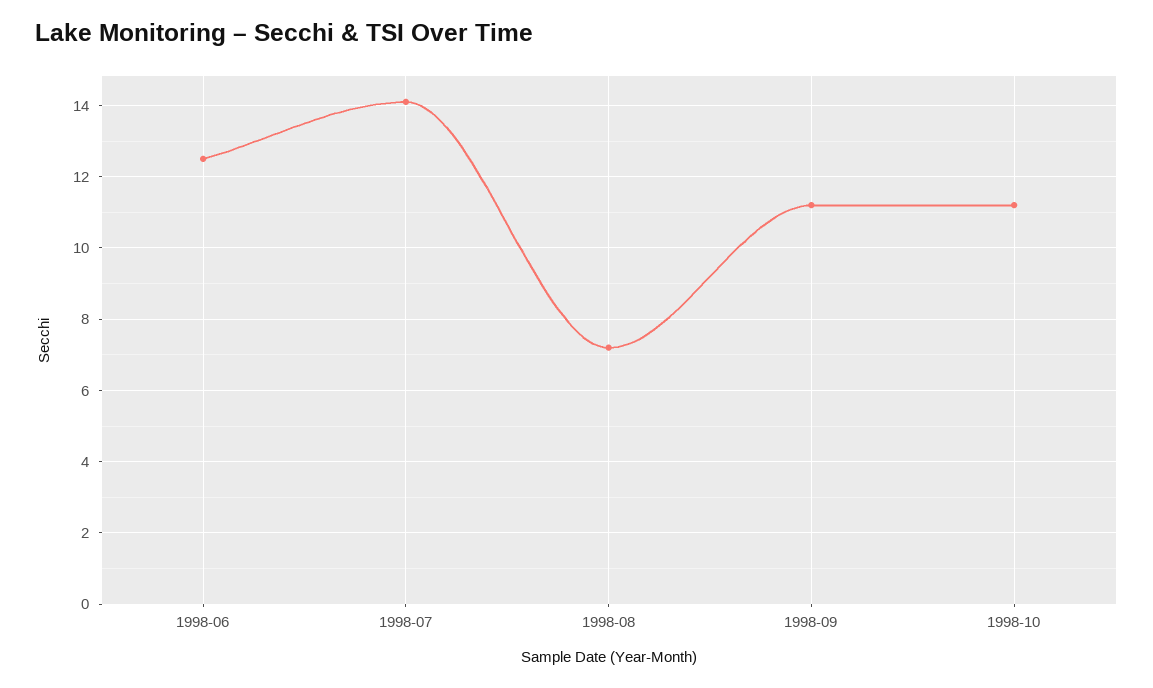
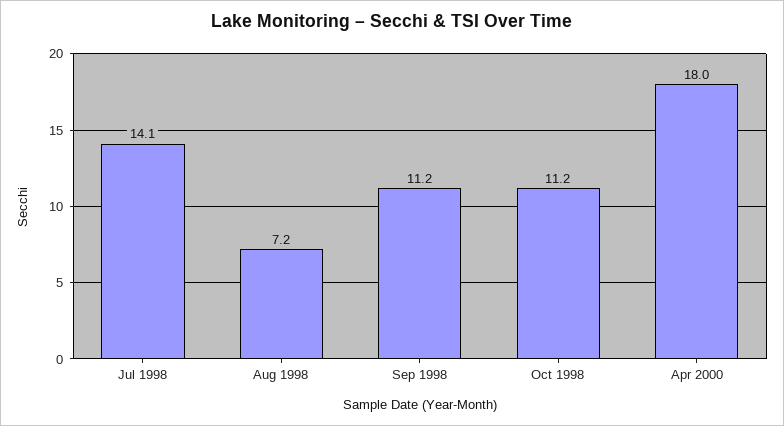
1998-06: 12.5 -> none
Apr 2000: none -> 18

